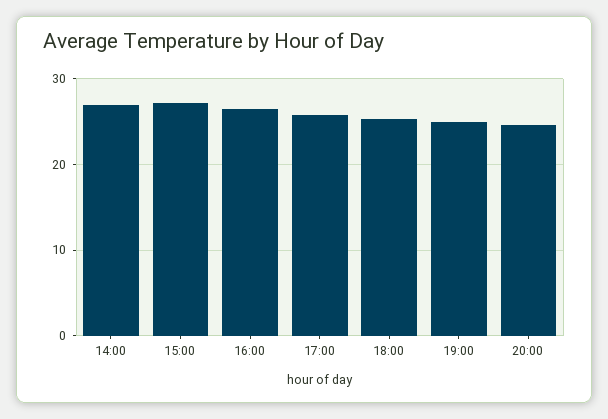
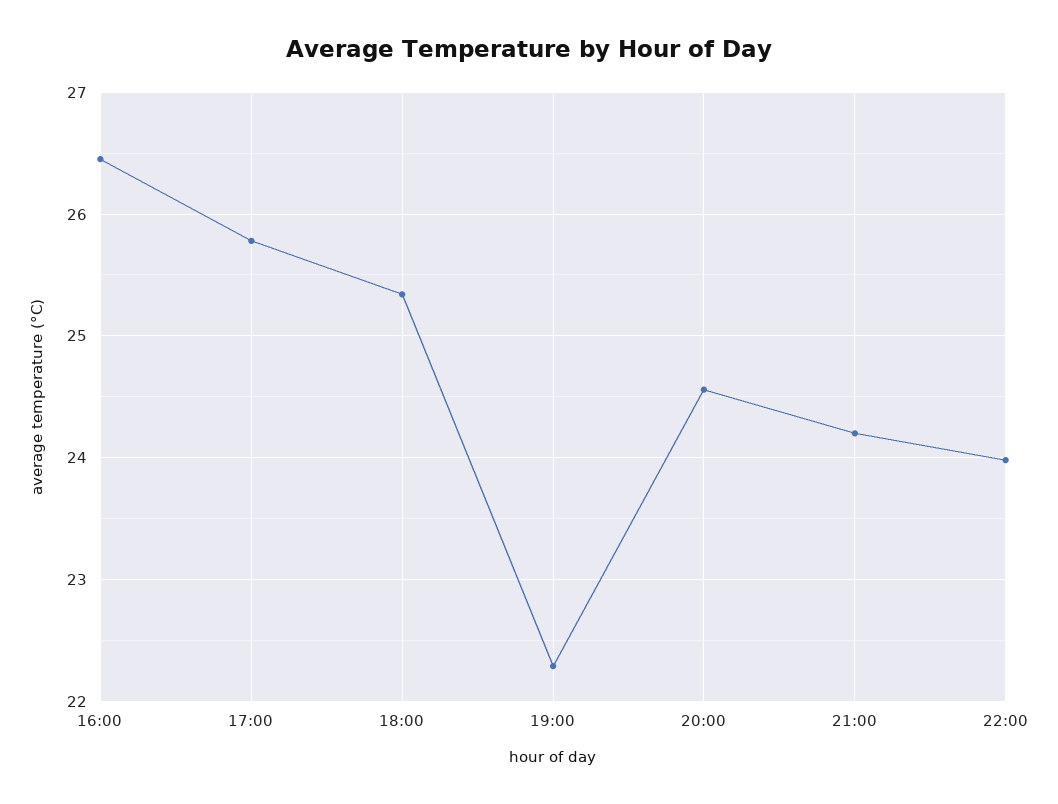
14:00: 27 -> none
15:00: 27 -> none
19:00: 25 -> 22.3
21:00: none -> 24.2
22:00: none -> 24

